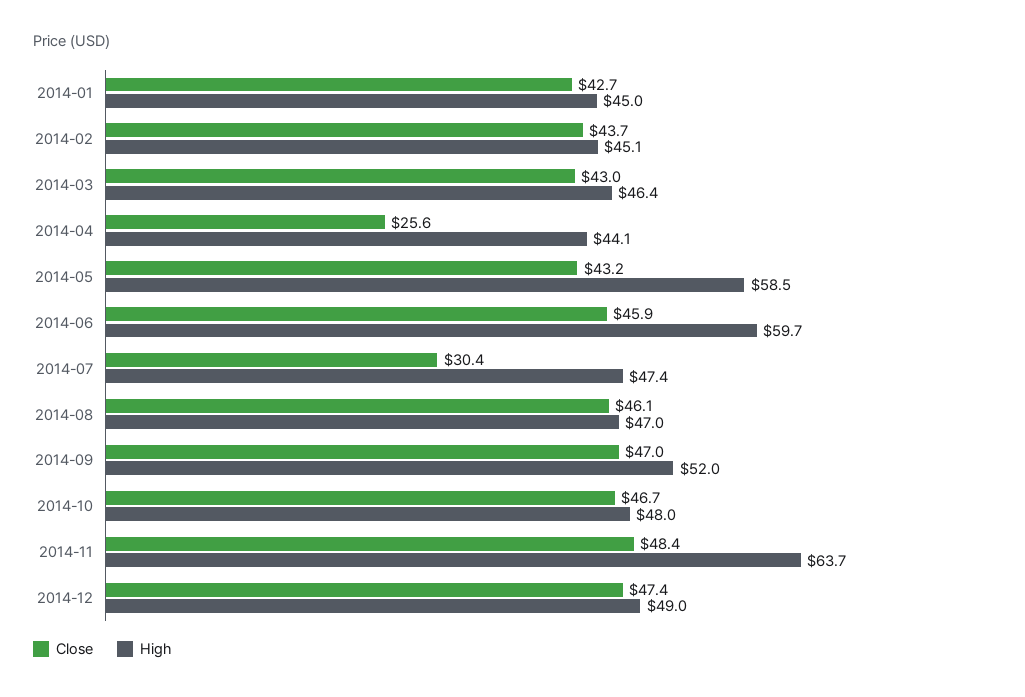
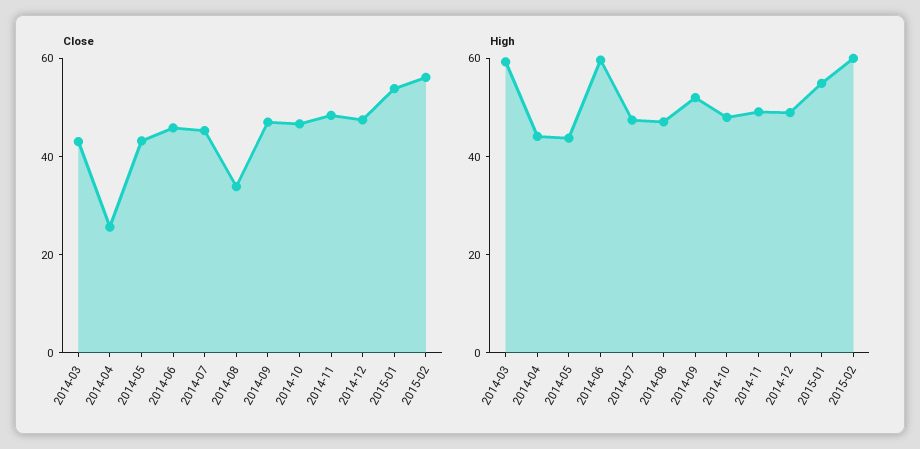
Close, 2014-01: 42.7 -> none
High, 2014-01: 45 -> none
Close, 2014-02: 43.7 -> none
High, 2014-02: 45.1 -> none
High, 2014-03: 46.4 -> 60
High, 2014-05: 58.5 -> 45
Close, 2014-07: 30.4 -> 45
Close, 2014-08: 46.1 -> 35
High, 2014-11: 63.7 -> 50
Close, 2015-01: none -> 55
Close, 2015-02: none -> 55
High, 2015-01: none -> 55
High, 2015-02: none -> 60

